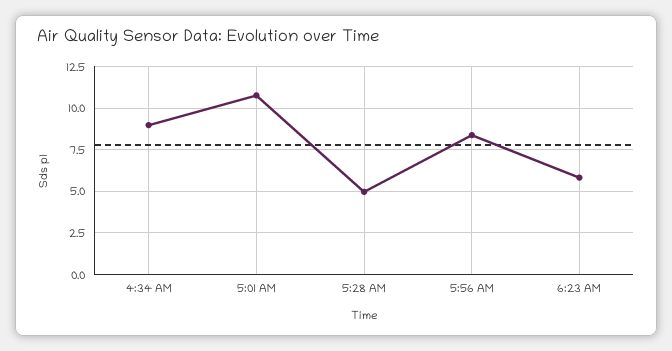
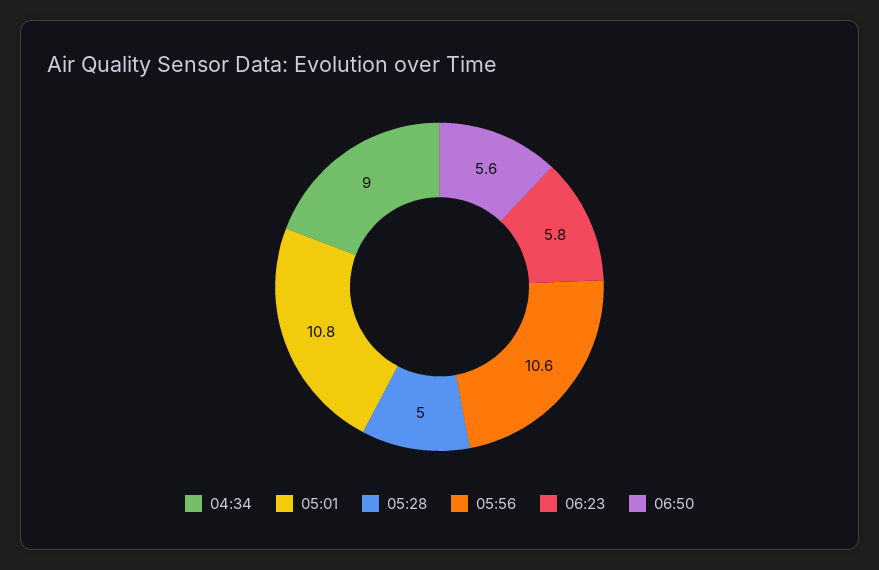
5:56 AM: 8.5 -> 10.6
06:50: none -> 5.6

